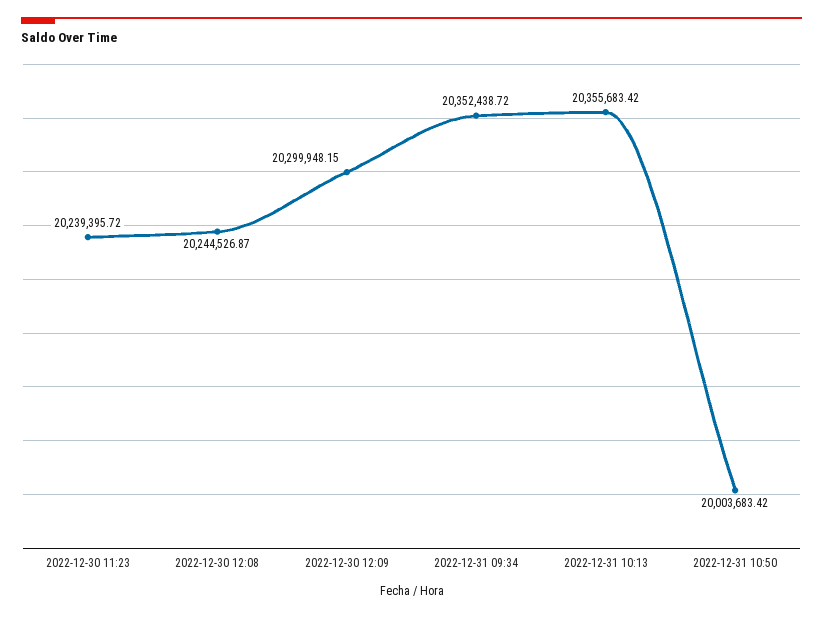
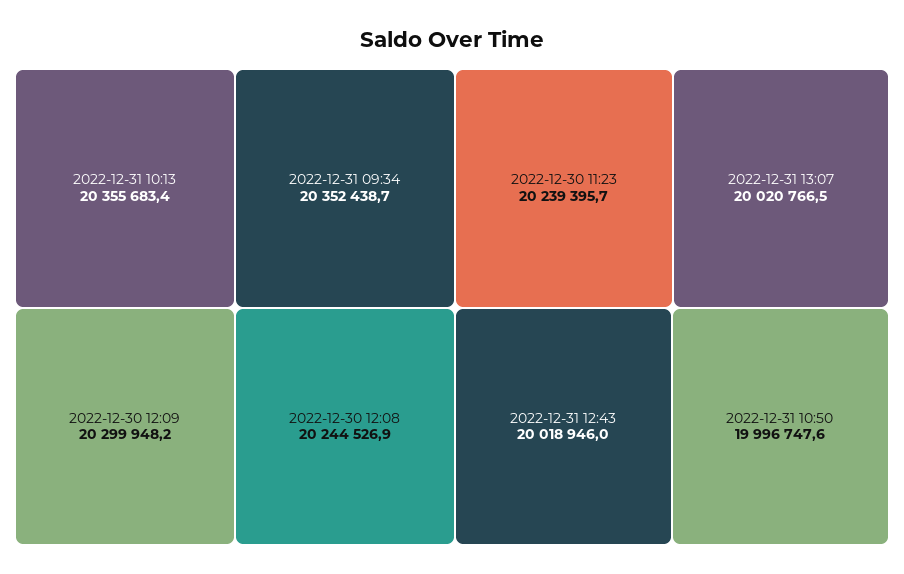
2022-12-31 10:50: 20003683.42 -> 19996747.6
2022-12-31 13:07: none -> 20020766.5
2022-12-31 12:43: none -> 20018946

